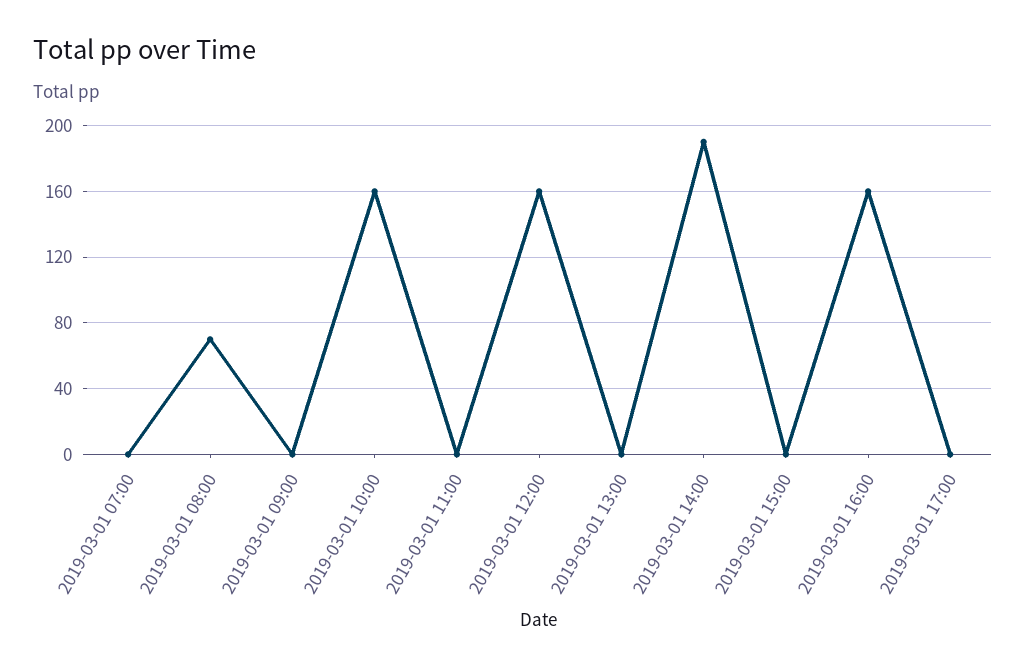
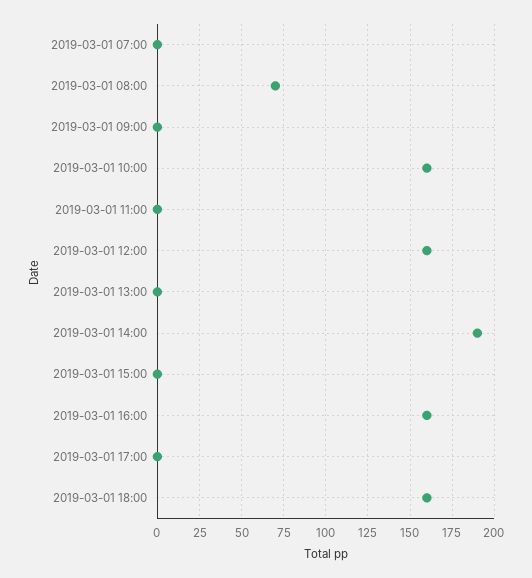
2019-03-01 18:00: none -> 160

